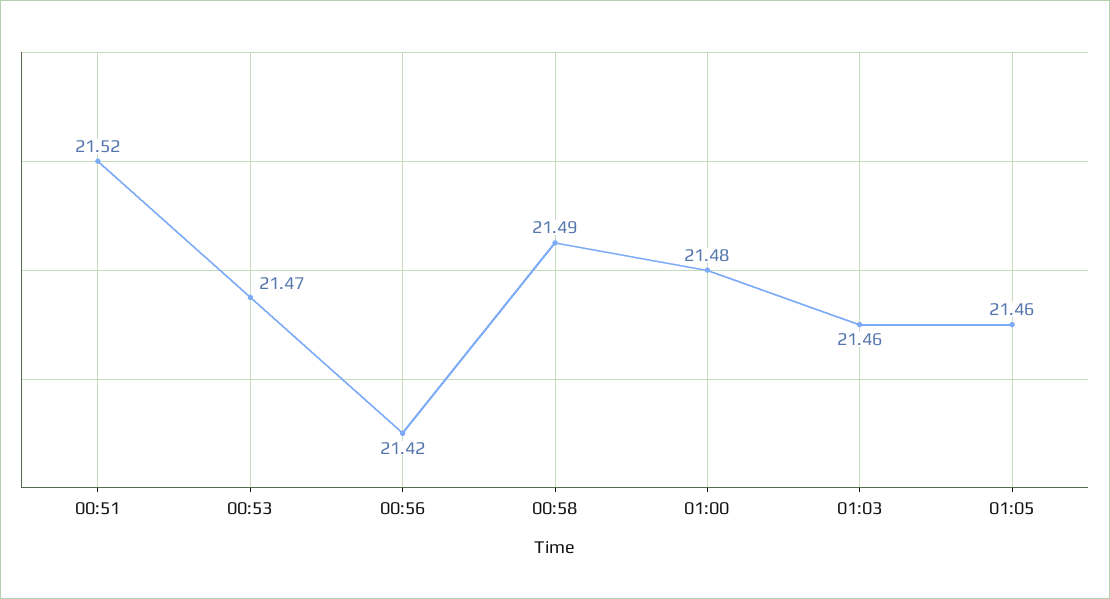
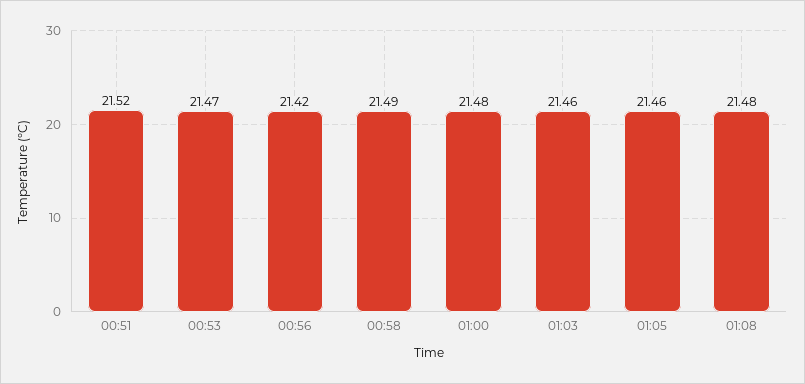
01:08: none -> 21.48

